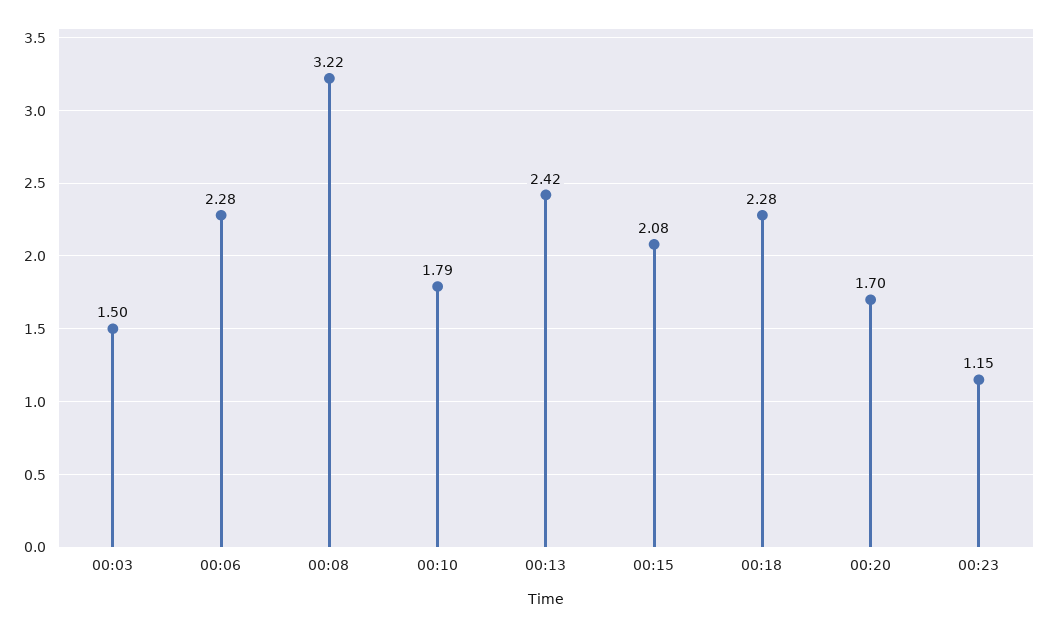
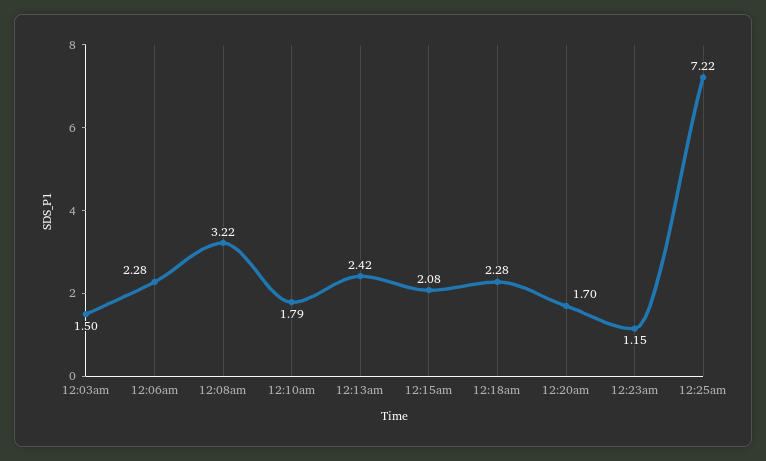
12:25am: none -> 7.22

